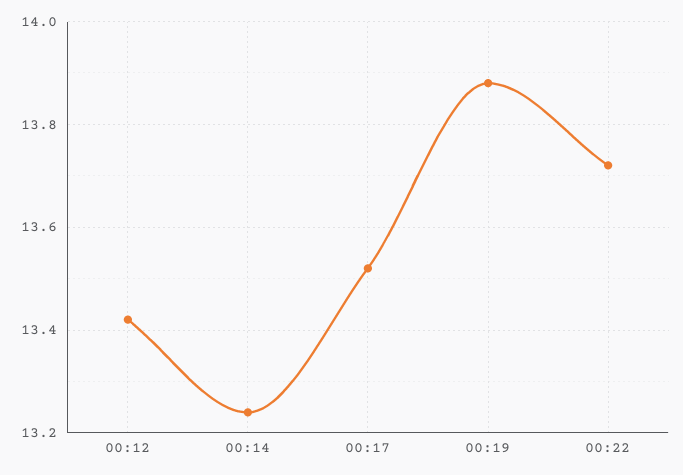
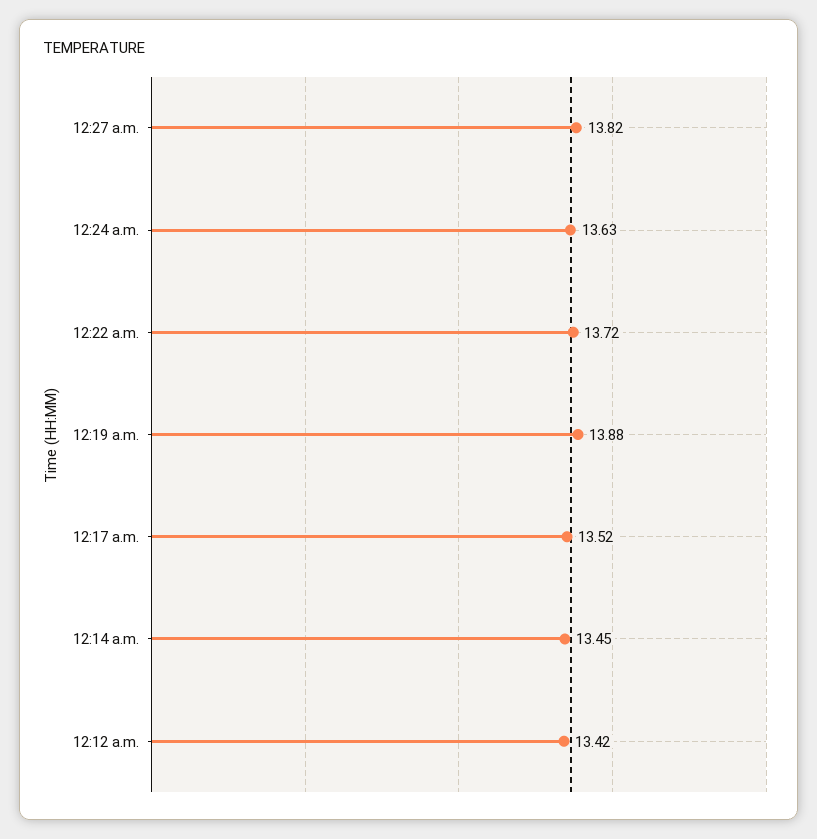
00:14: 13.25 -> 13.45
12:27 a.m.: none -> 13.82
12:24 a.m.: none -> 13.63

